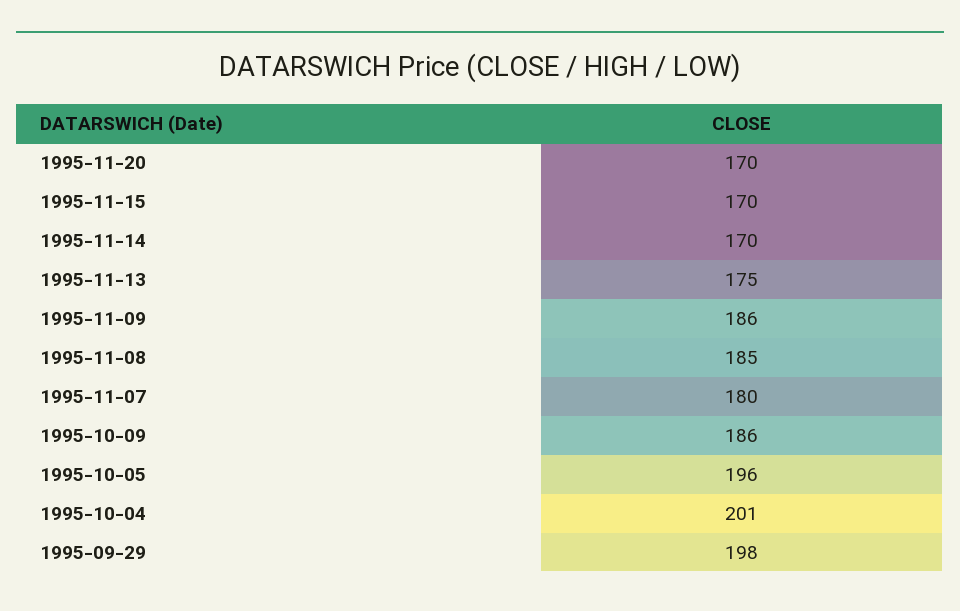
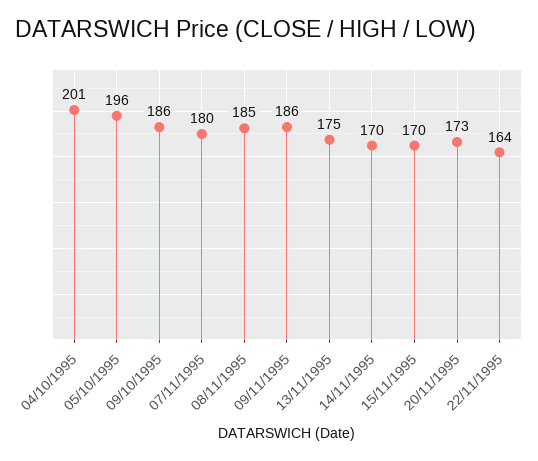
1995-11-20: 170 -> 173
1995-09-29: 198 -> none
22/11/1995: none -> 164

